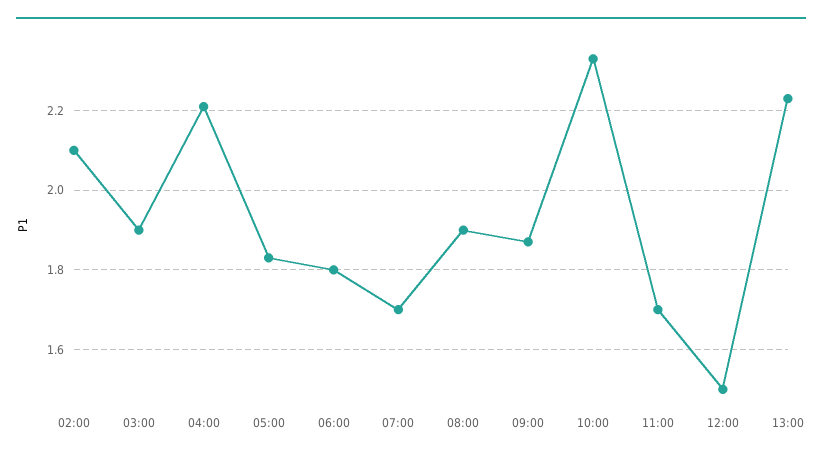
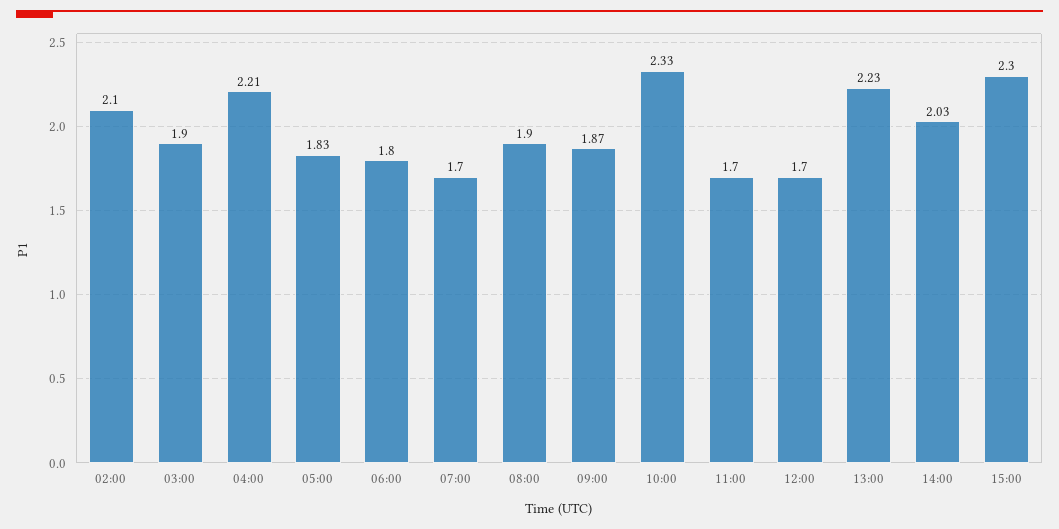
12:00: 1.5 -> 1.7
14:00: none -> 2.03
15:00: none -> 2.3

